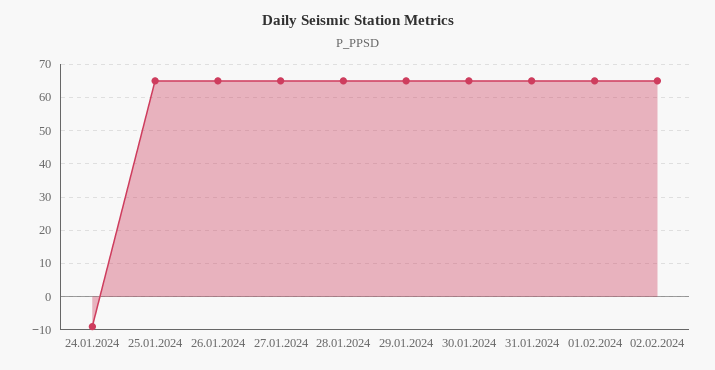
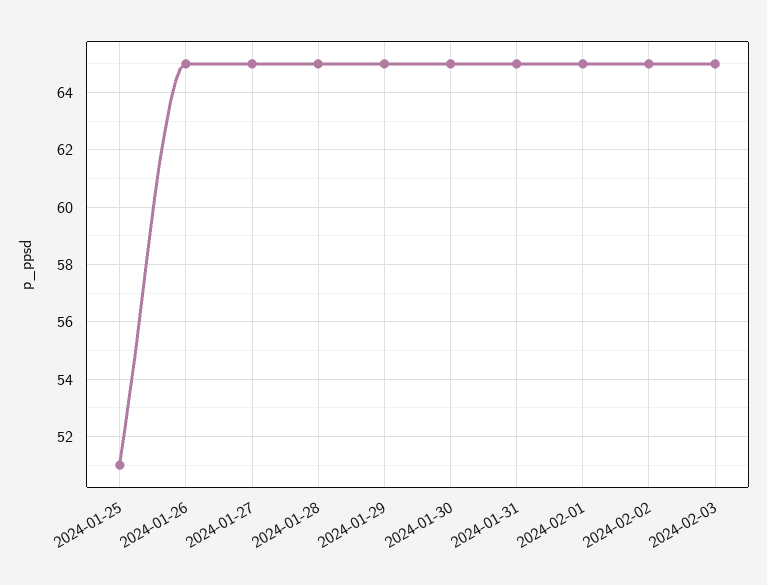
24.01.2024: -10 -> none
25.01.2024: 65 -> 51
2024-02-03: none -> 65

